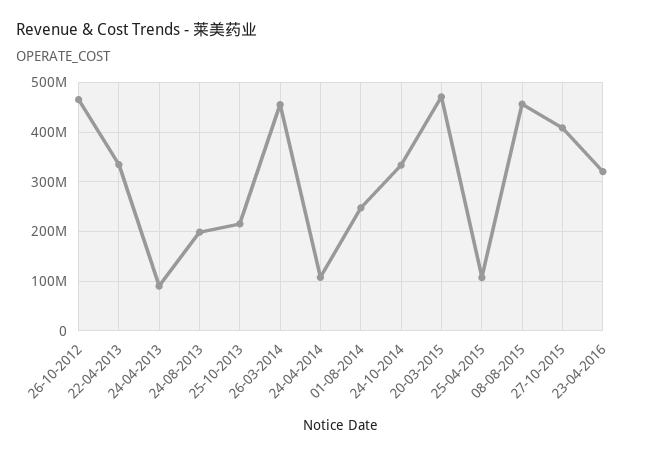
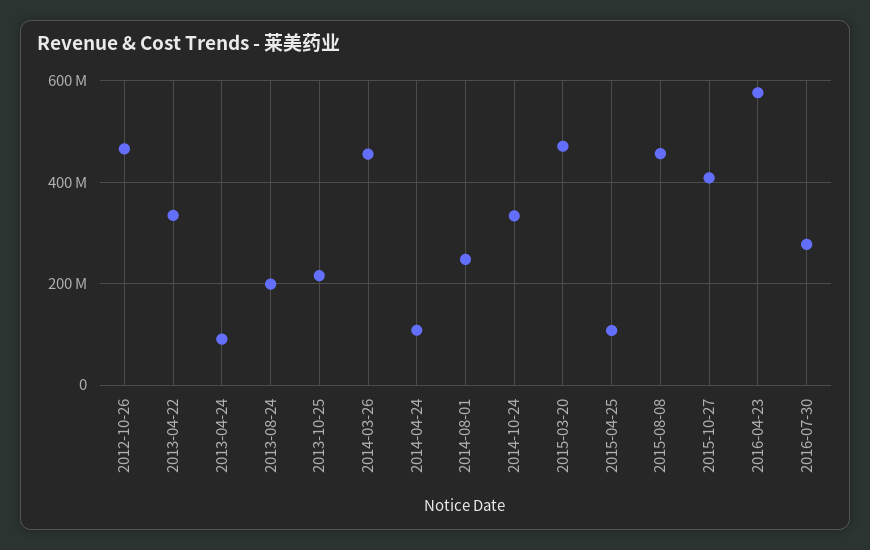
23-04-2016: 320000000 -> 580000000
2016-07-30: none -> 280000000

